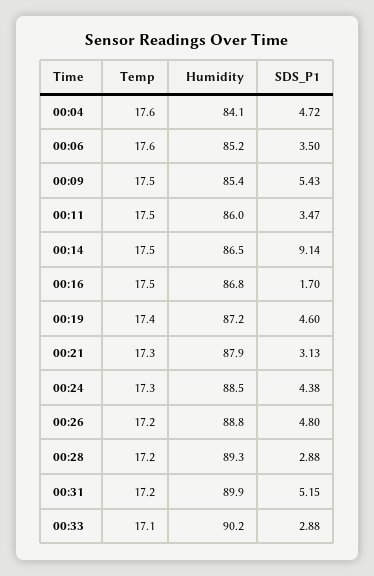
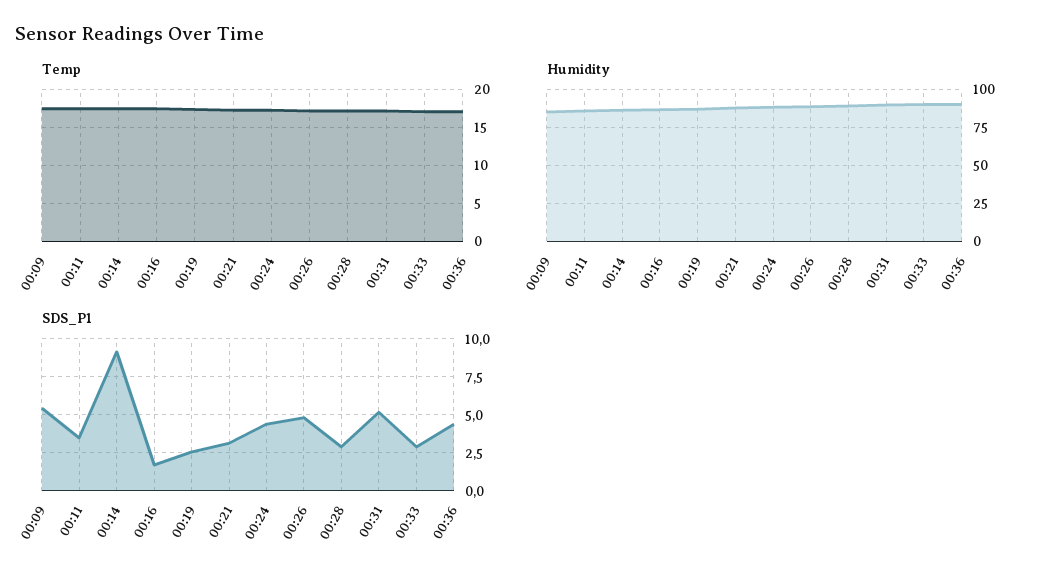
Temp, 00:04: 17.6 -> none
Humidity, 00:04: 84.1 -> none
SDS_P1, 00:04: 4.72 -> none
Temp, 00:06: 17.6 -> none
Humidity, 00:06: 85.2 -> none
SDS_P1, 00:06: 3.5 -> none
SDS_P1, 00:19: 4.6 -> 2.5
Temp, 00:36: none -> 17
Humidity, 00:36: none -> 90
SDS_P1, 00:36: none -> 4.5

